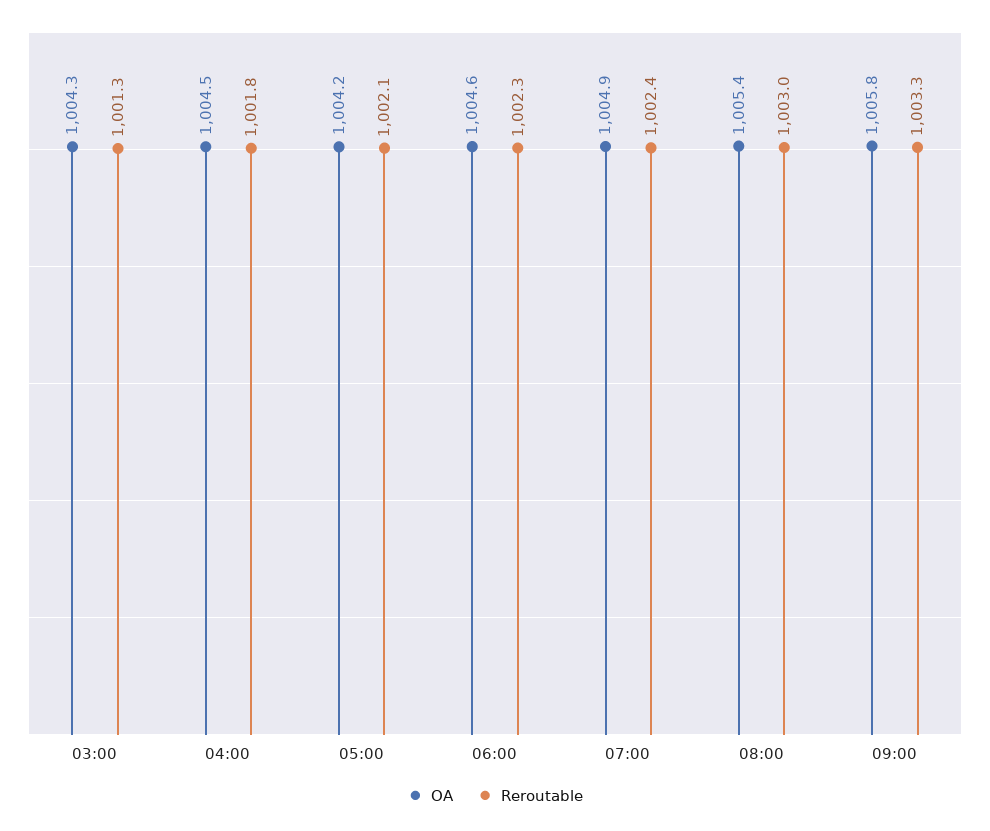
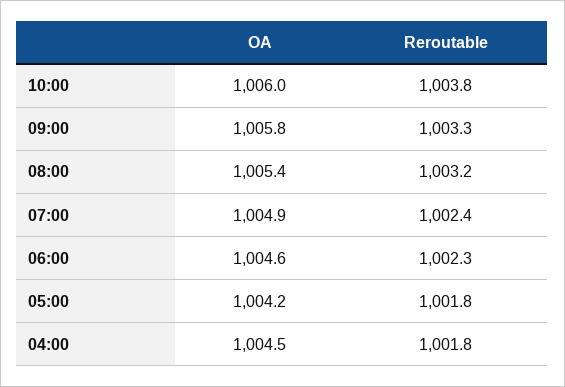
OA, 03:00: 1004.3 -> none
Reroutable, 03:00: 1001.3 -> none
Reroutable, 05:00: 1002.1 -> 1001.8
Reroutable, 08:00: 1003 -> 1003.2
OA, 10:00: none -> 1006
Reroutable, 10:00: none -> 1003.8

